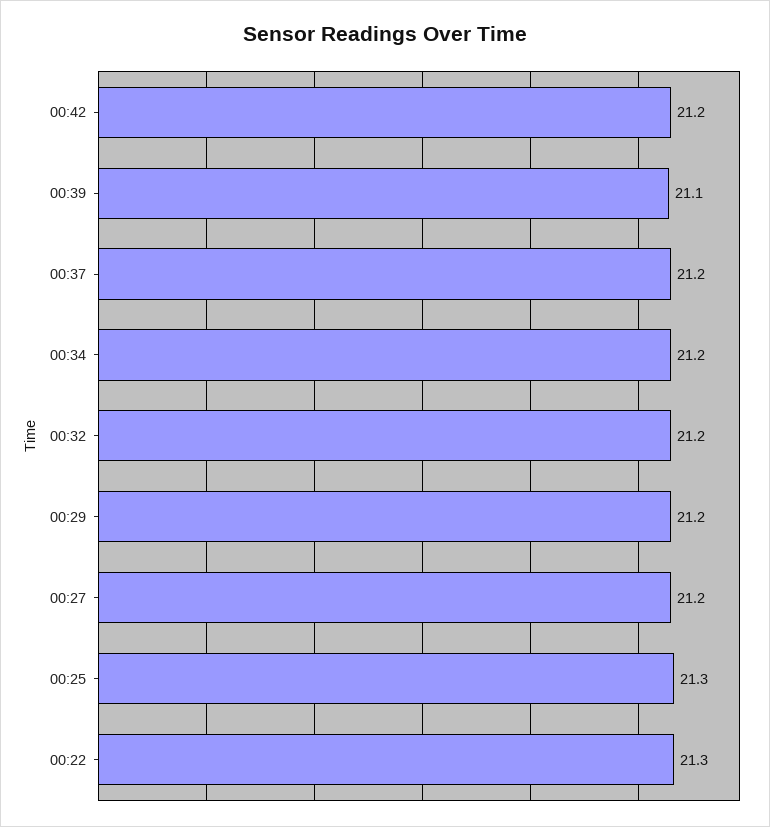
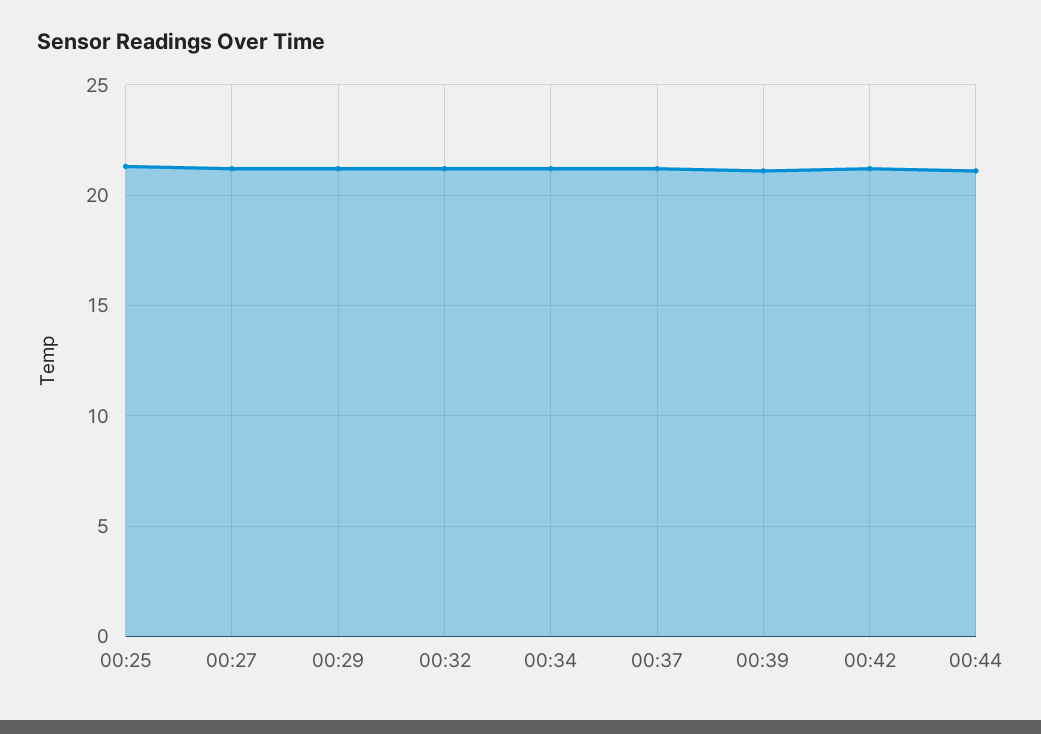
00:22: 21.3 -> none
00:44: none -> 21

